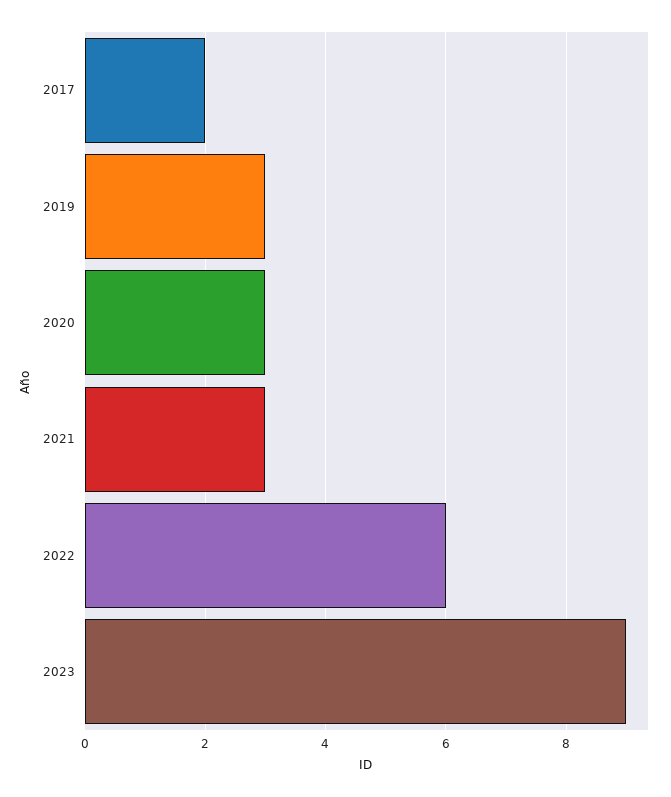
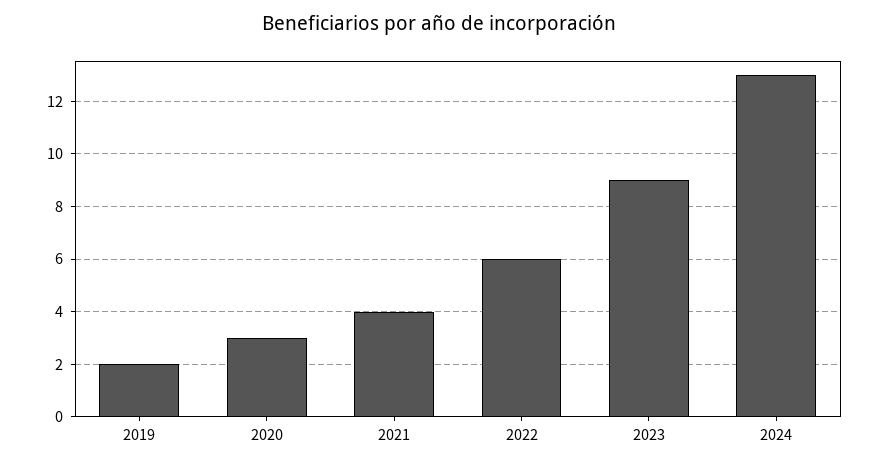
2017: 2 -> none
2019: 3 -> 2
2021: 3 -> 4
2024: none -> 13

